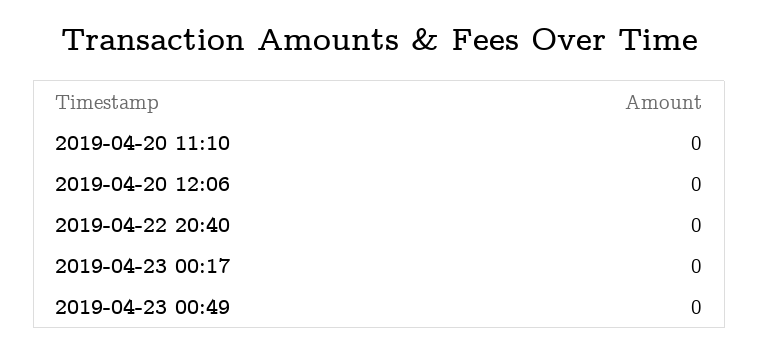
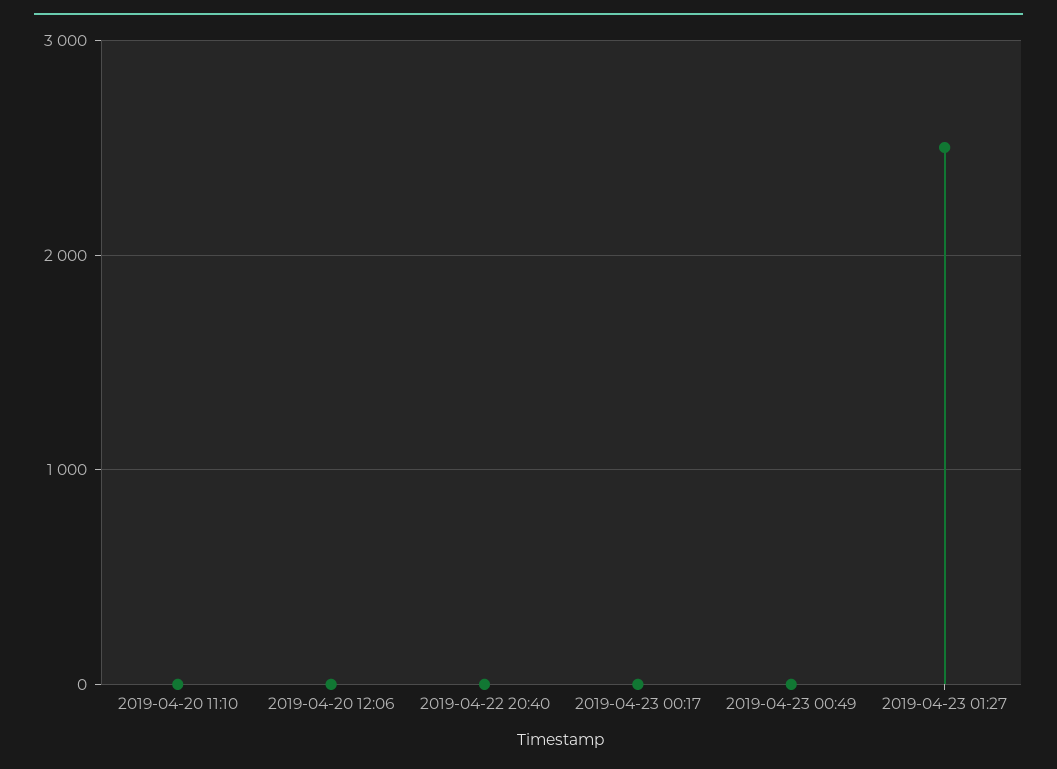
2019-04-23 01:27: none -> 2500

